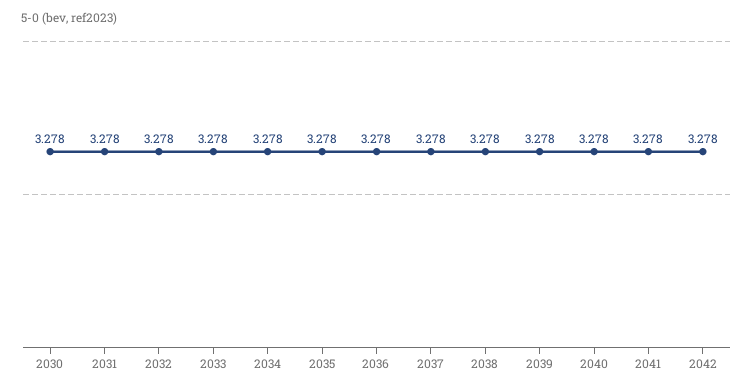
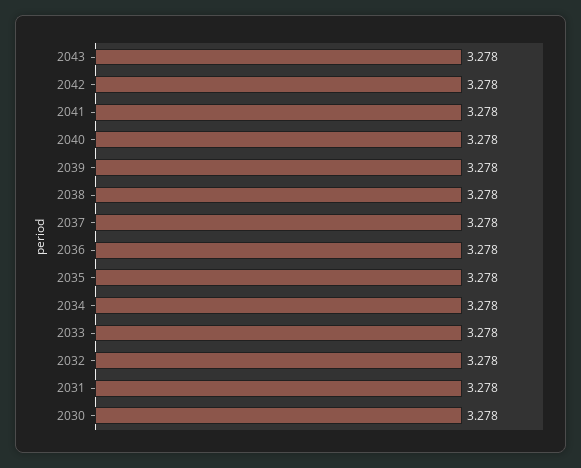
2043: none -> 3.278

